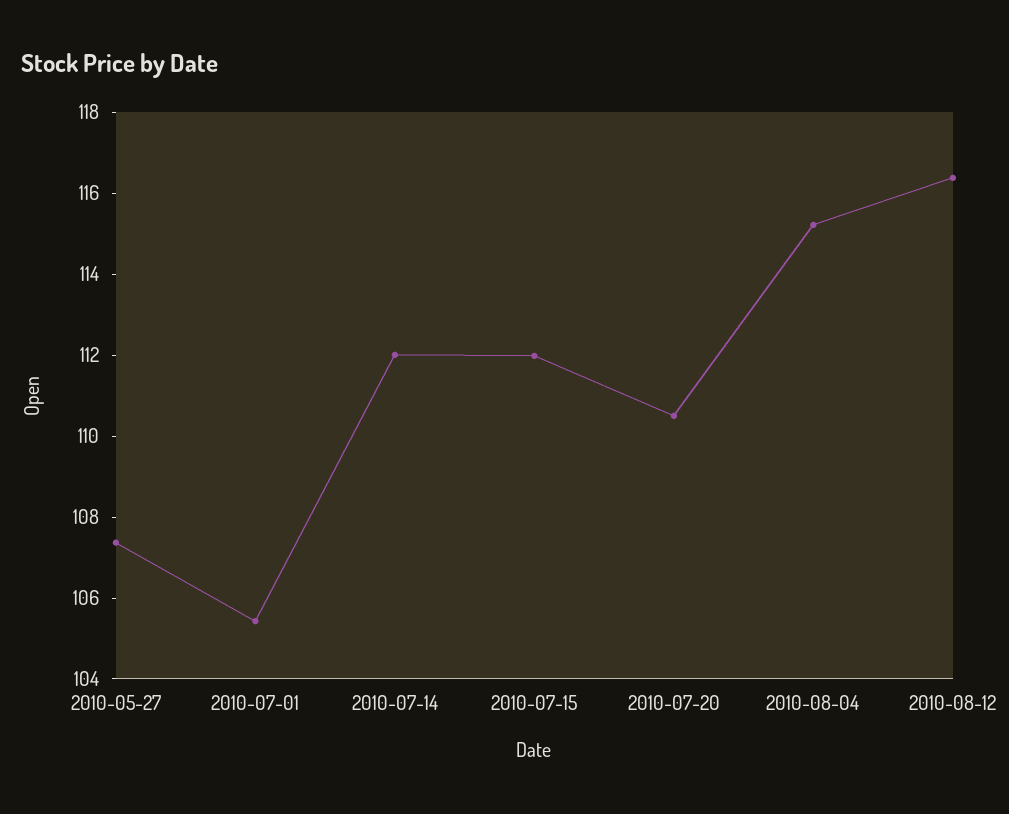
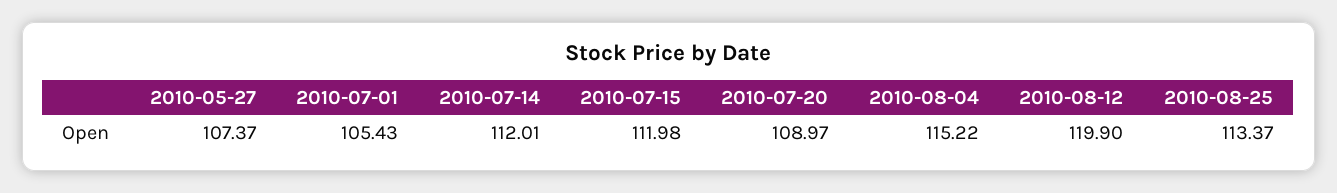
2010-07-20: 110.5 -> 108.97
2010-08-12: 116.5 -> 119.9
2010-08-25: none -> 113.37

